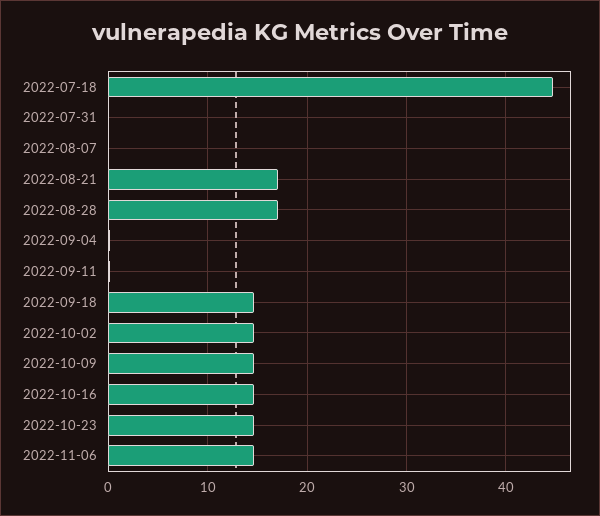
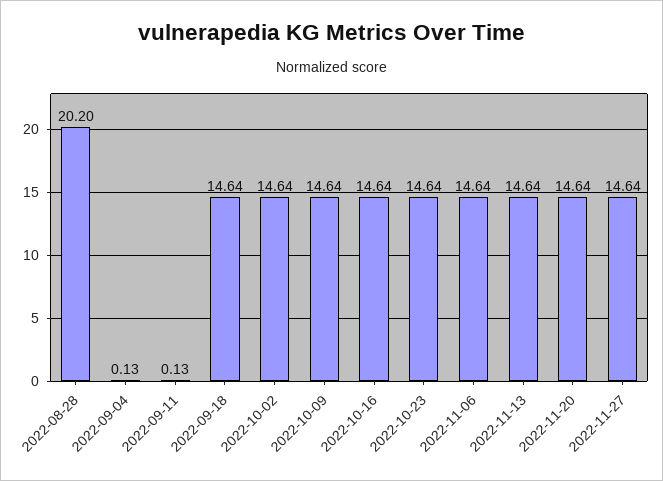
2022-07-18: 45 -> none
2022-07-31: 0 -> none
2022-08-07: 0 -> none
2022-08-21: 17 -> none
2022-08-28: 17 -> 20.2
2022-11-13: none -> 14.64
2022-11-20: none -> 14.64
2022-11-27: none -> 14.64

